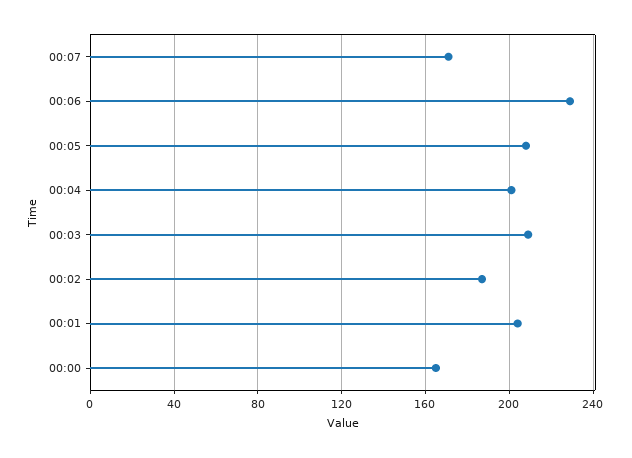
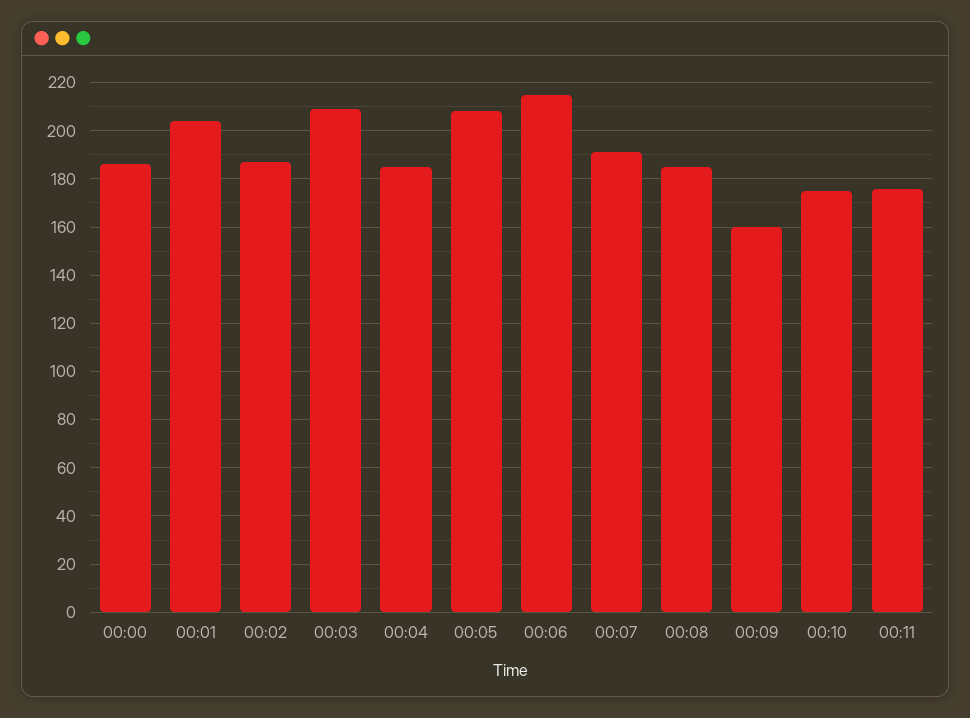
00:07: 170 -> 190
00:06: 230 -> 215
00:04: 200 -> 185
00:00: 165 -> 185
00:08: none -> 185
00:09: none -> 160
00:10: none -> 175
00:11: none -> 175

